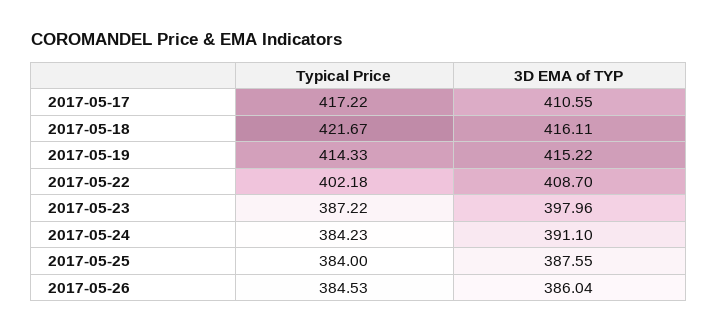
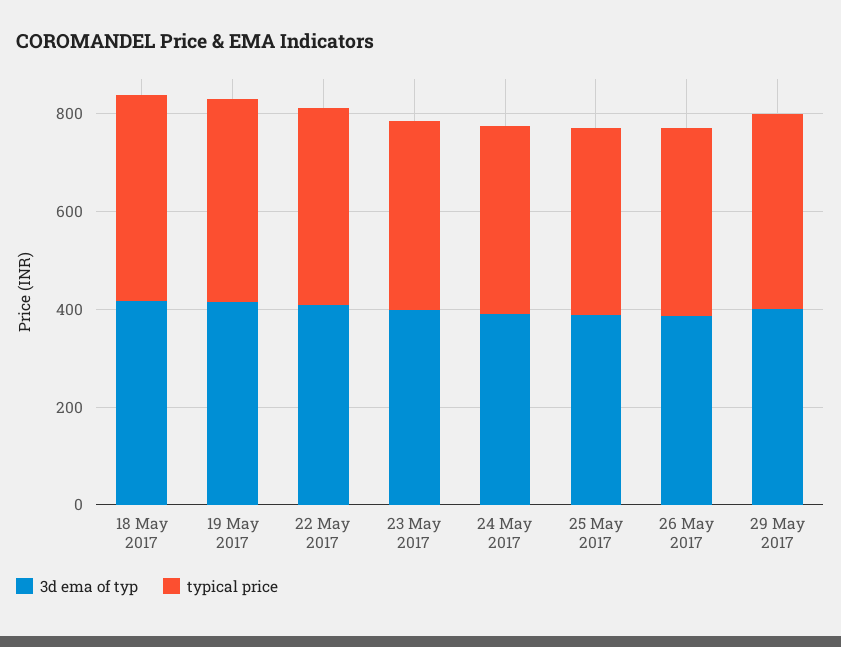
Typical Price, 2017-05-17: 417.22 -> none
3D EMA of TYP, 2017-05-17: 410.55 -> none
3D EMA of TYP, 29 May 2017: none -> 400
Typical Price, 29 May 2017: none -> 400

